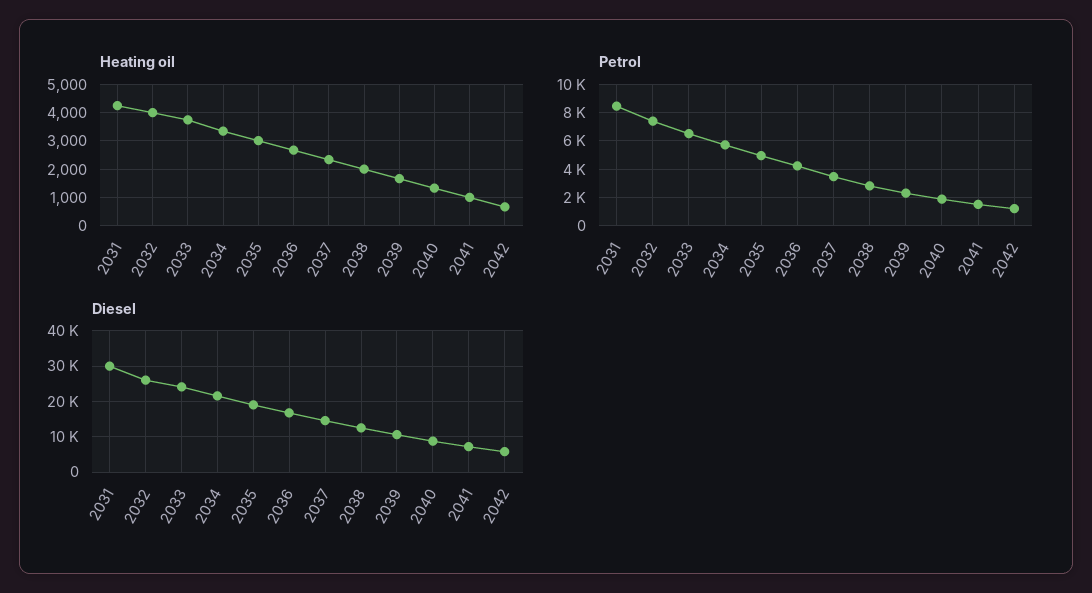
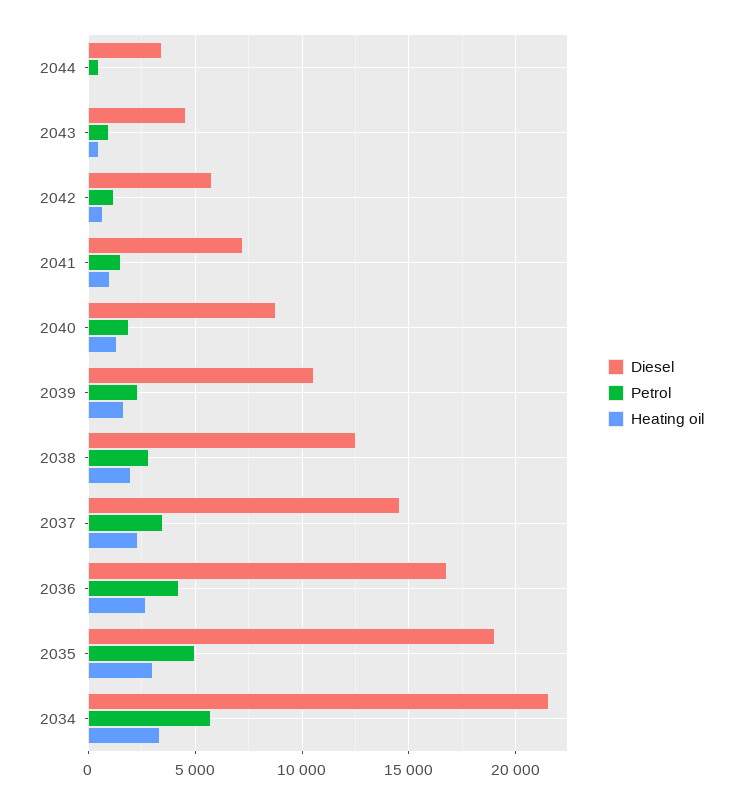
Heating oil, 2031: 4250 -> none
Heating oil, 2032: 4000 -> none
Heating oil, 2033: 3750 -> none
Petrol, 2031: 8500 -> none
Petrol, 2032: 7500 -> none
Petrol, 2033: 6500 -> none
Diesel, 2031: 30000 -> none
Diesel, 2032: 26000 -> none
Diesel, 2033: 24000 -> none
Diesel, 2044: none -> 3500
Petrol, 2044: none -> 500
Heating oil, 2044: none -> 0
Diesel, 2043: none -> 4500
Petrol, 2043: none -> 1000
Heating oil, 2043: none -> 500

